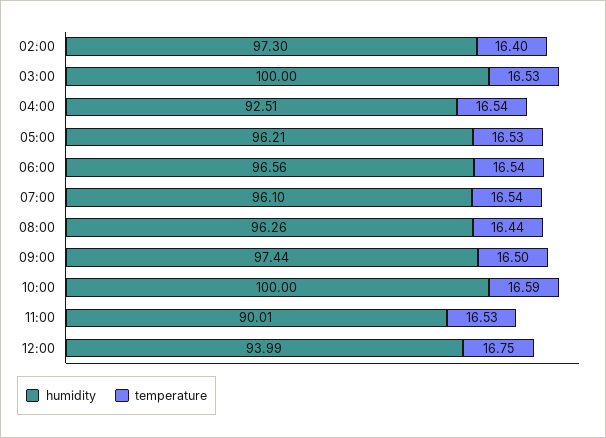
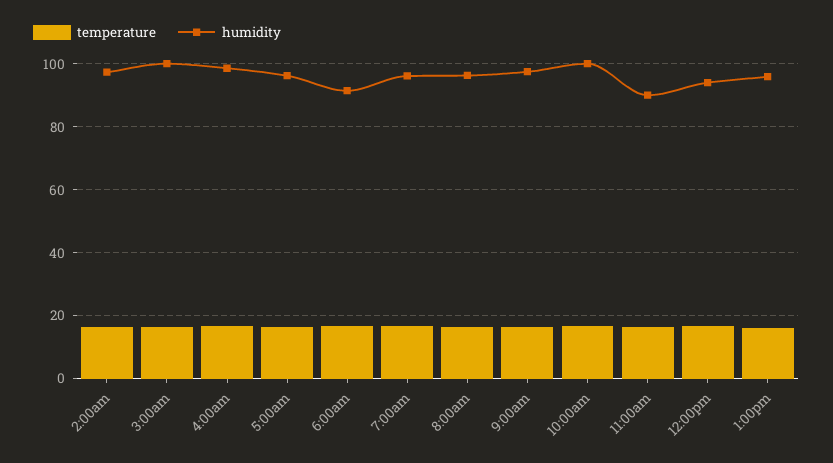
humidity, 04:00: 92.51 -> 98
humidity, 06:00: 96.56 -> 92
temperature, 1:00pm: none -> 16
humidity, 1:00pm: none -> 96

